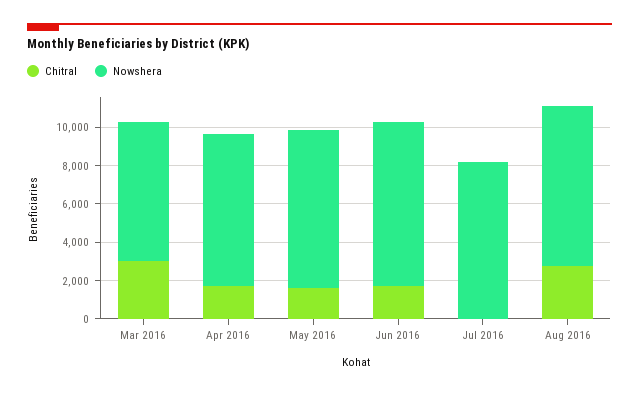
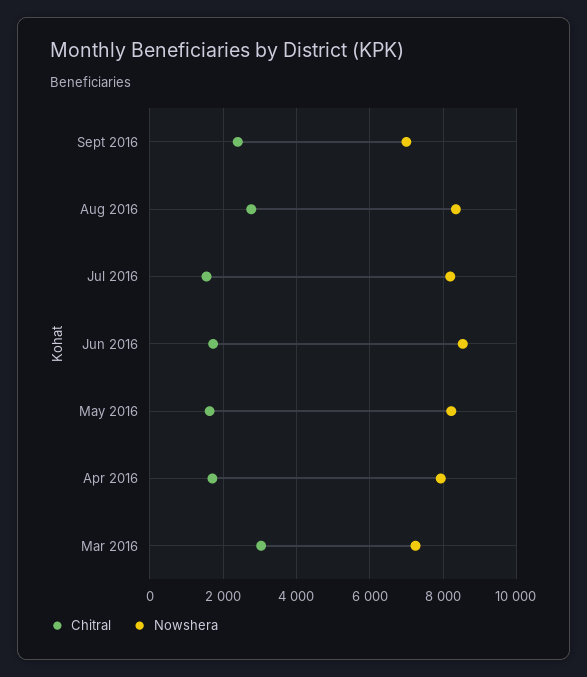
Chitral, Jul 2016: 0 -> 1600
Chitral, Sept 2016: none -> 2400
Nowshera, Sept 2016: none -> 7000

